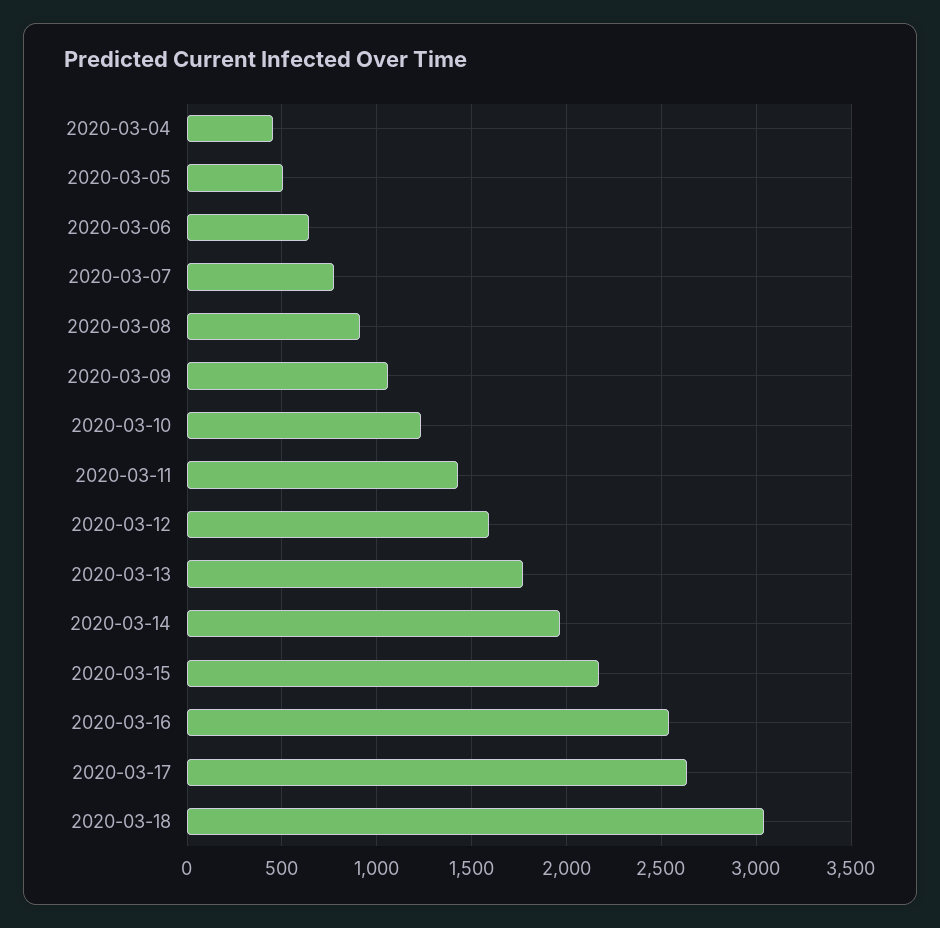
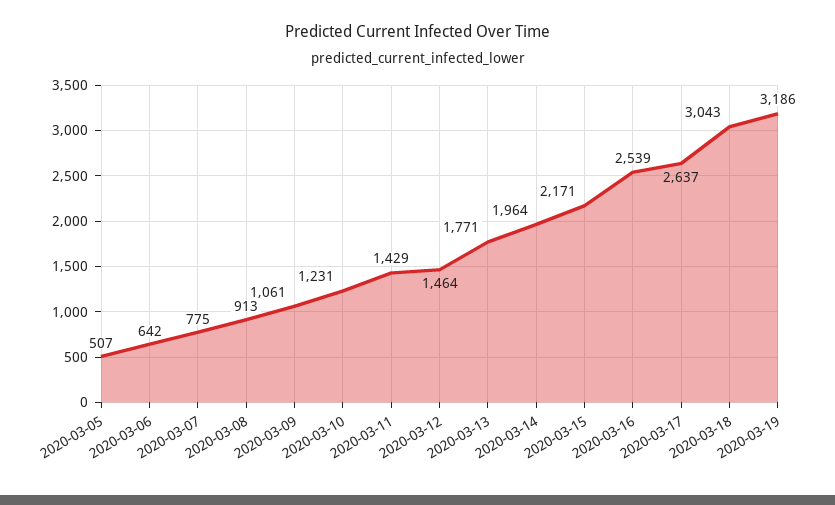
2020-03-04: 450 -> none
2020-03-12: 1600 -> 1464
2020-03-19: none -> 3186

